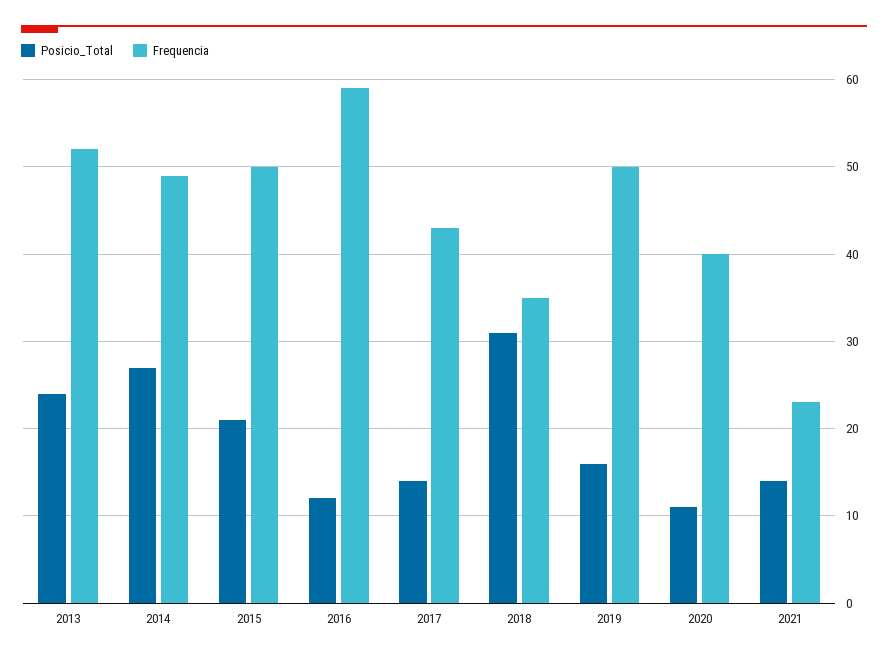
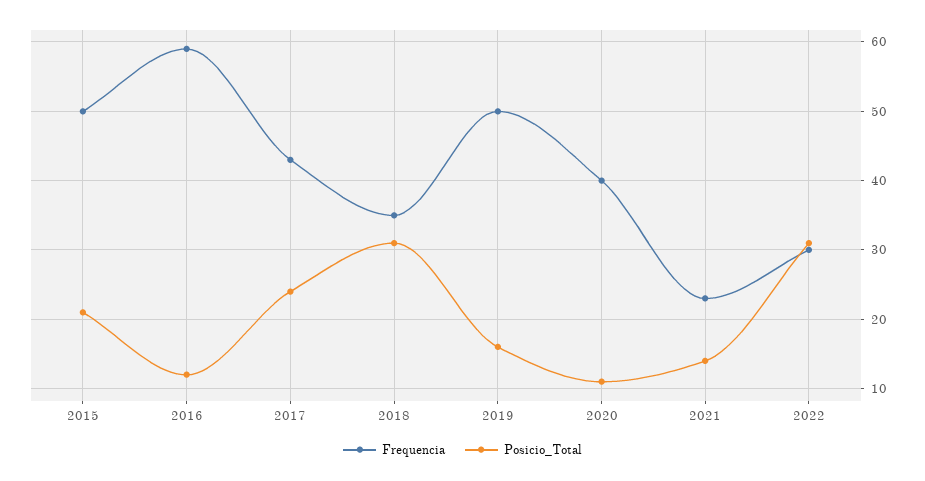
Posicio_Total, 2013: 24 -> none
Frequencia, 2013: 52 -> none
Posicio_Total, 2014: 27 -> none
Frequencia, 2014: 49 -> none
Posicio_Total, 2017: 14 -> 24
Frequencia, 2022: none -> 30
Posicio_Total, 2022: none -> 31

